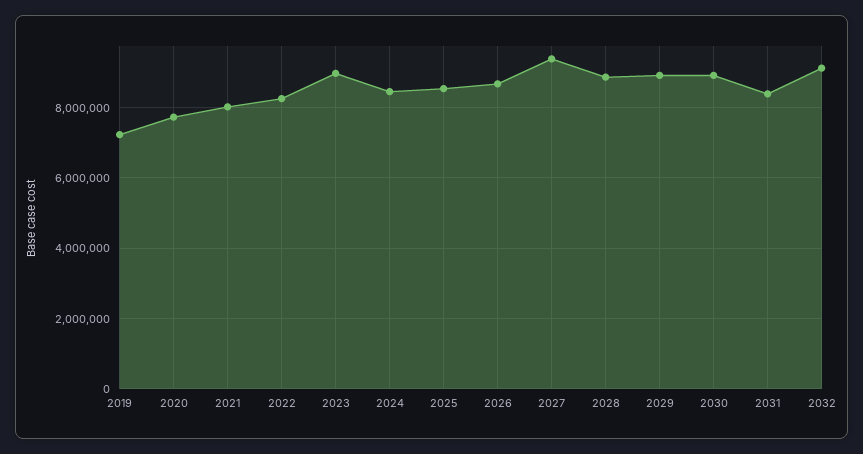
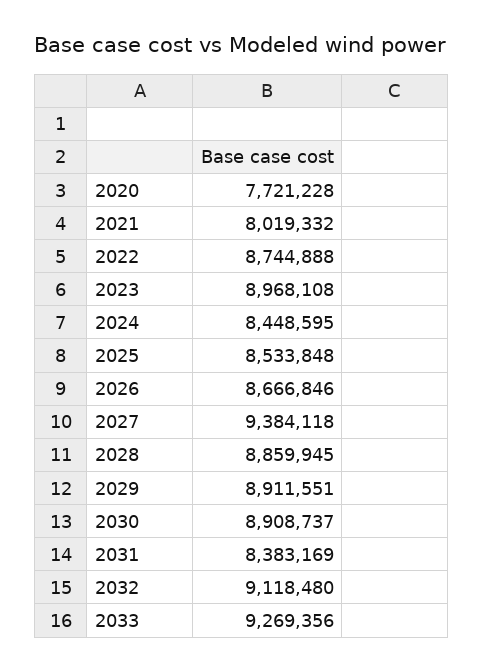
2019: 7200000 -> none
2022: 8200000 -> 8744888
2033: none -> 9269356

